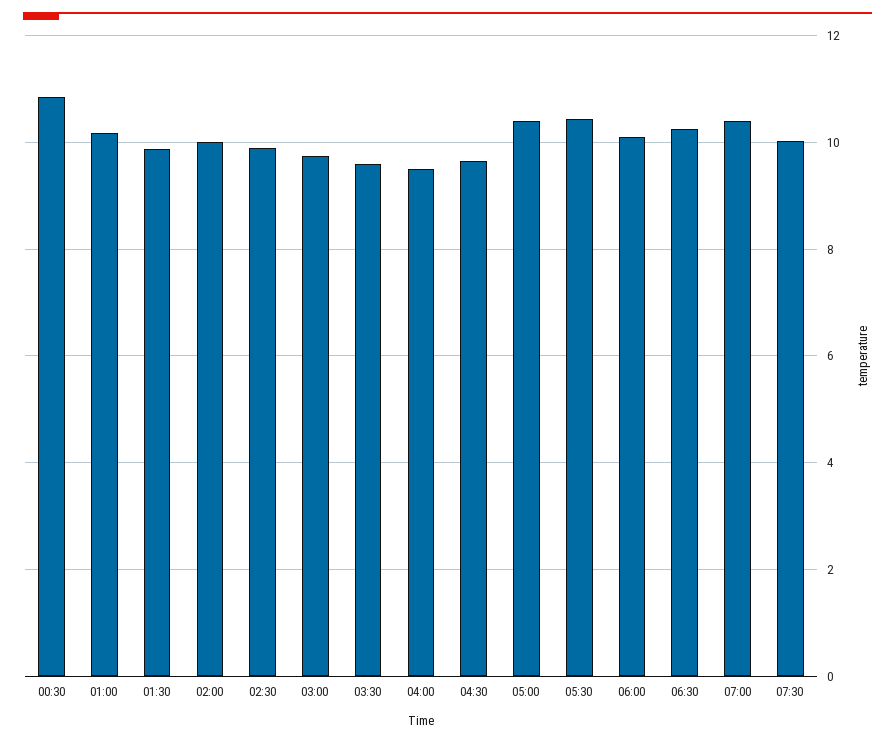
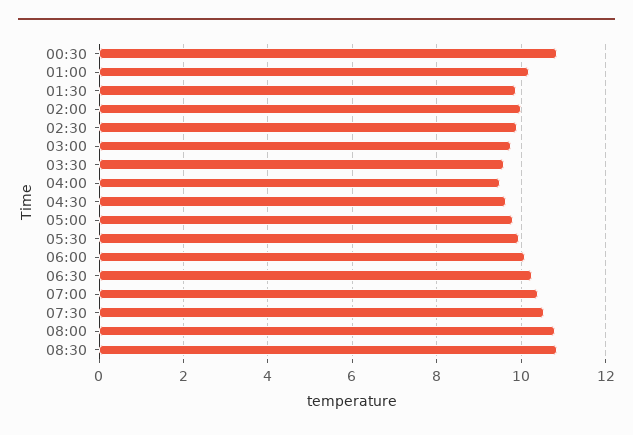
05:00: 10.4 -> 9.8
05:30: 10.4 -> 10
07:30: 10 -> 10.6
08:00: none -> 10.8
08:30: none -> 10.8

